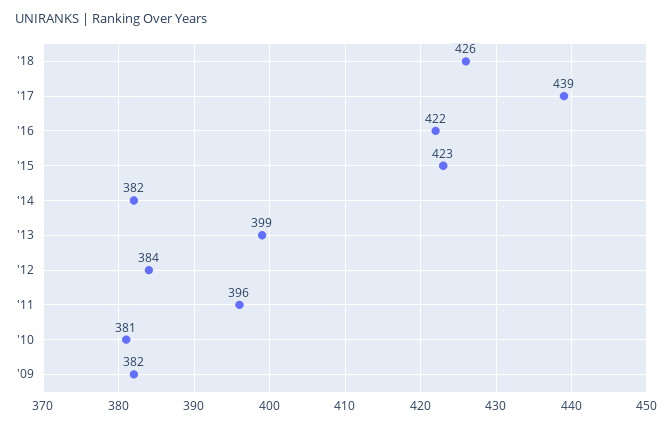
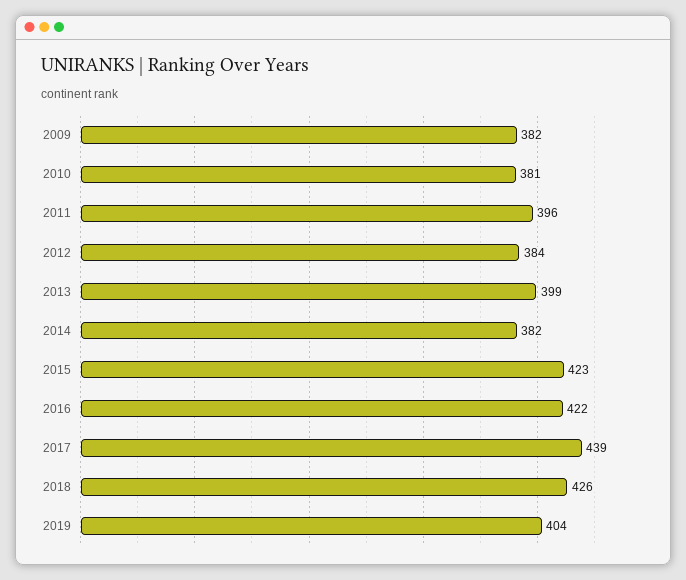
2019: none -> 404

